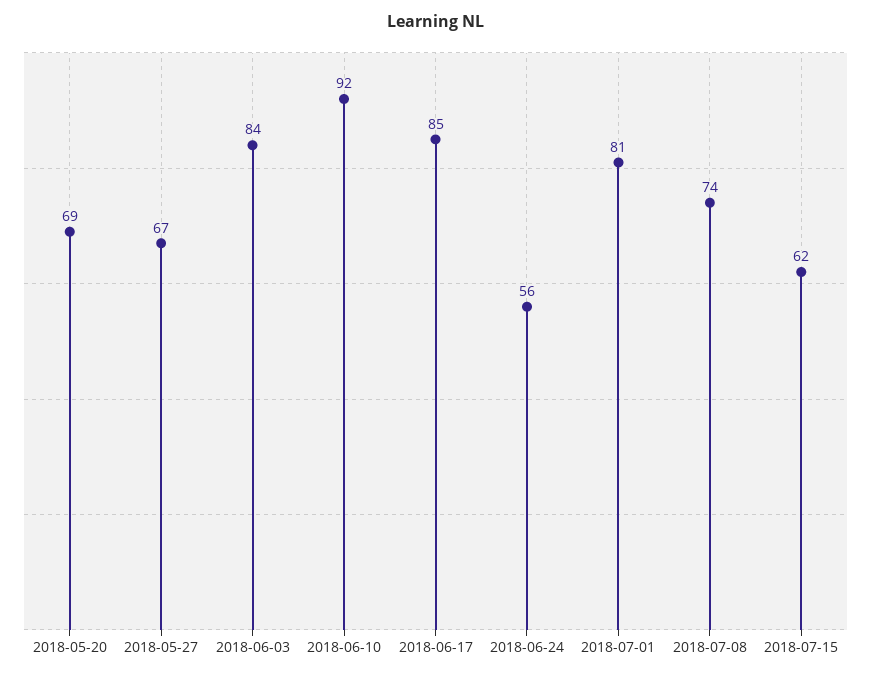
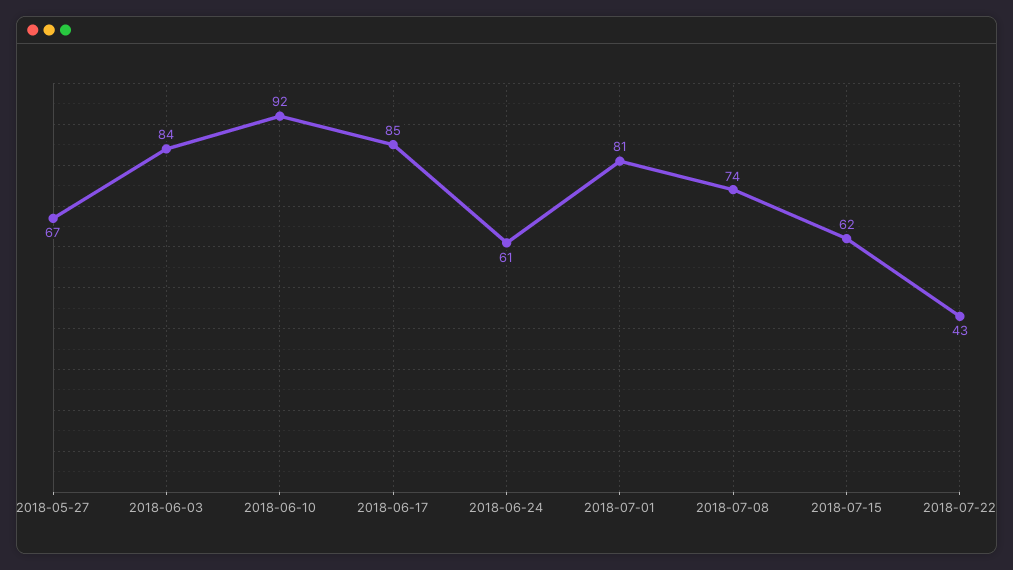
2018-05-20: 69 -> none
2018-06-24: 56 -> 61
2018-07-22: none -> 43

